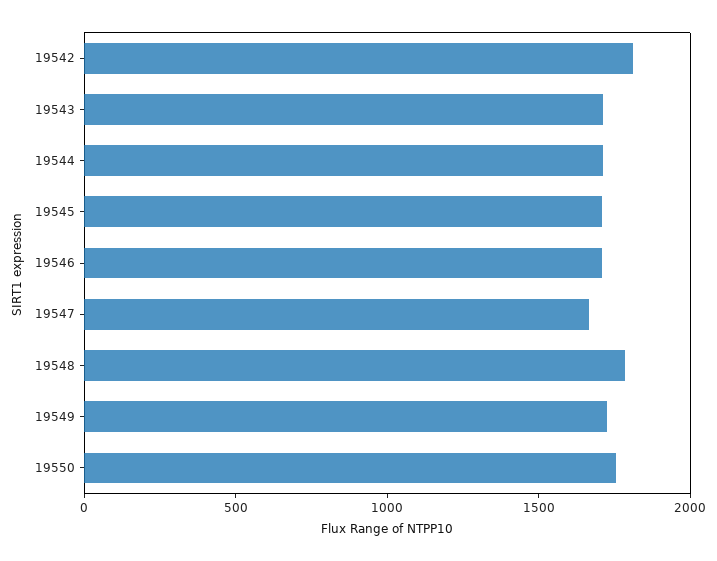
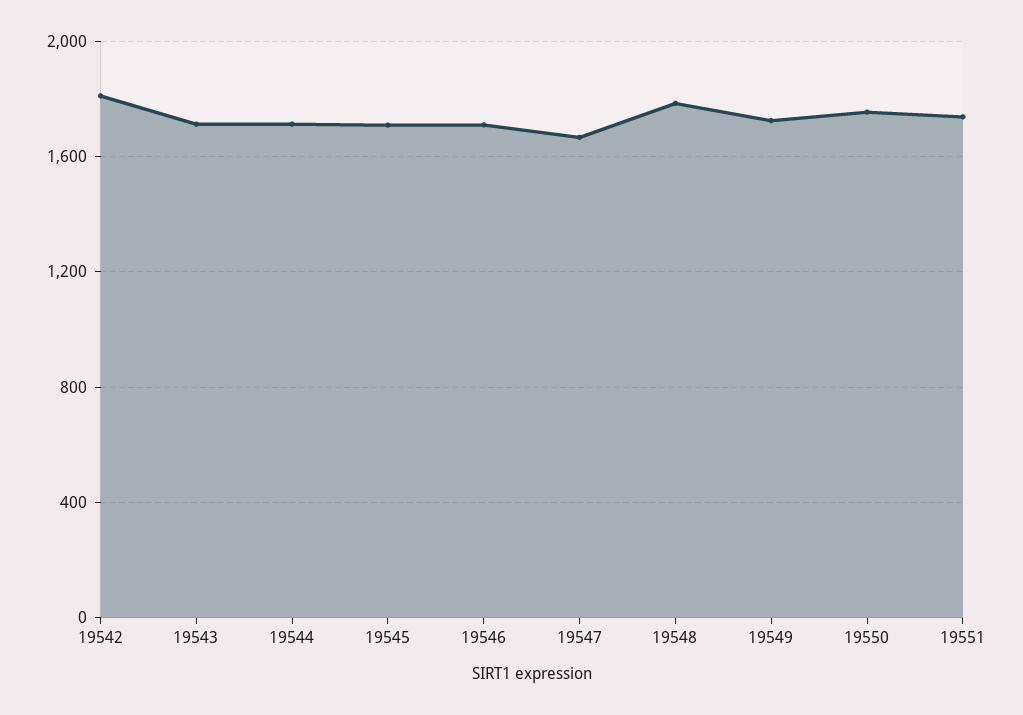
19551: none -> 1750

